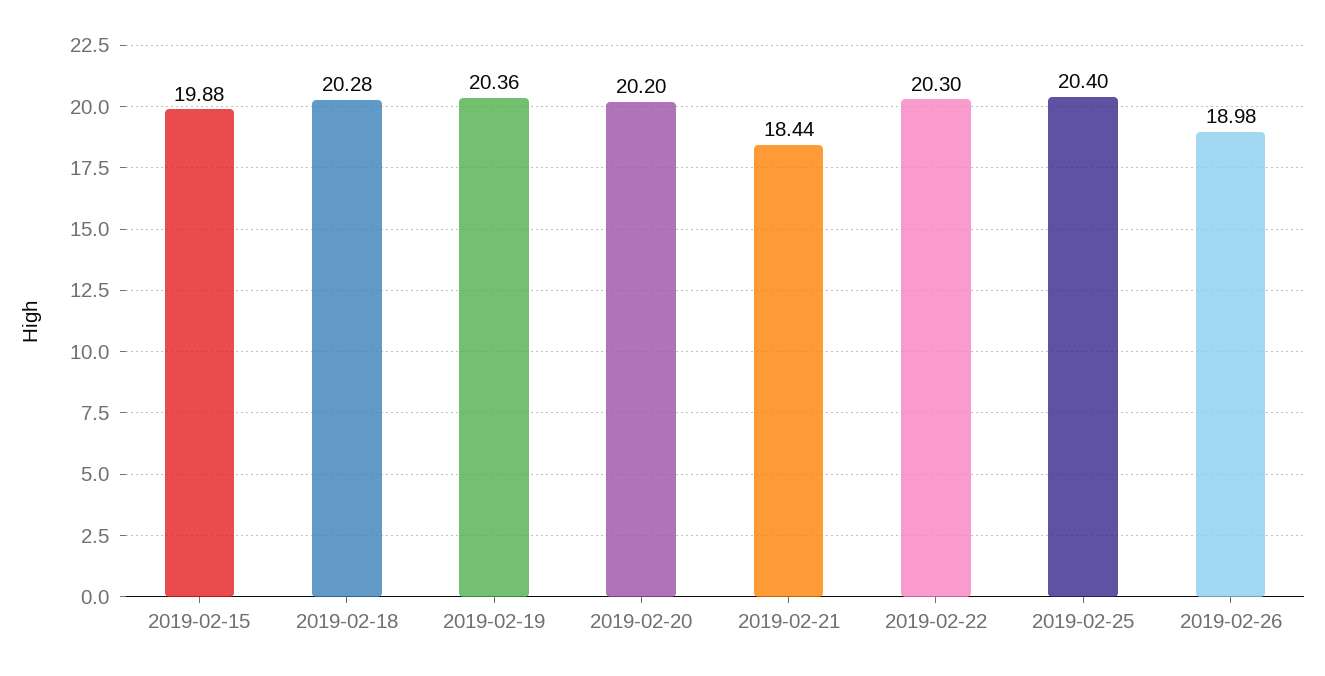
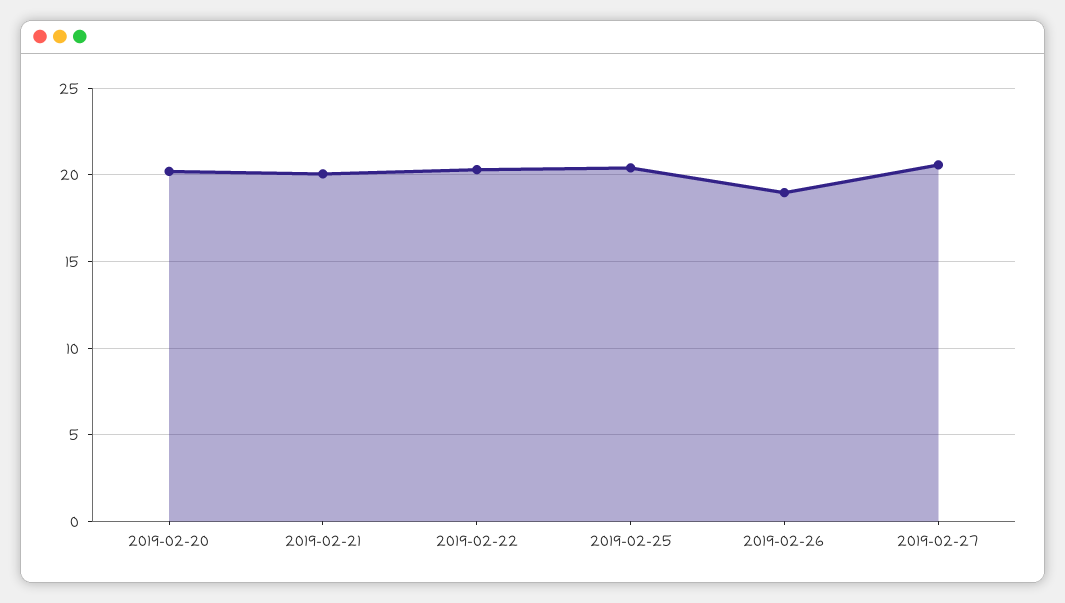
2019-02-15: 19.88 -> none
2019-02-18: 20.28 -> none
2019-02-19: 20.36 -> none
2019-02-21: 18.44 -> 20
2019-02-27: none -> 20.5

